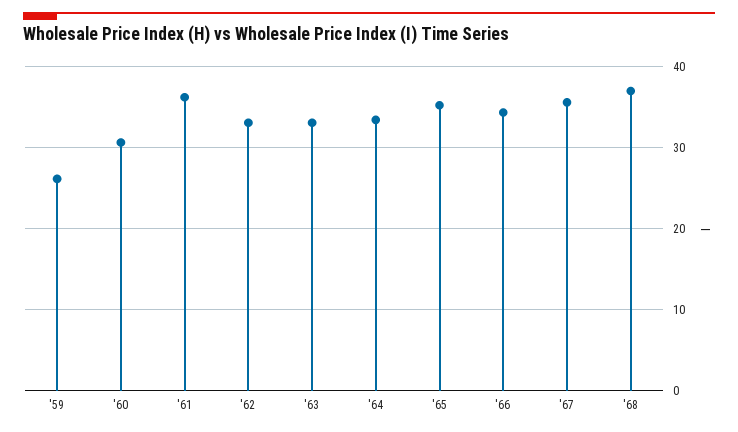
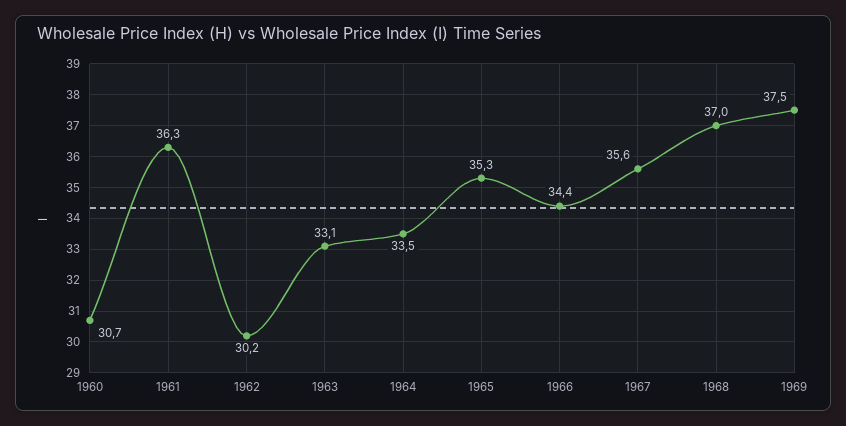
'59: 26 -> none
'62: 33 -> 30.2
1969: none -> 37.5

